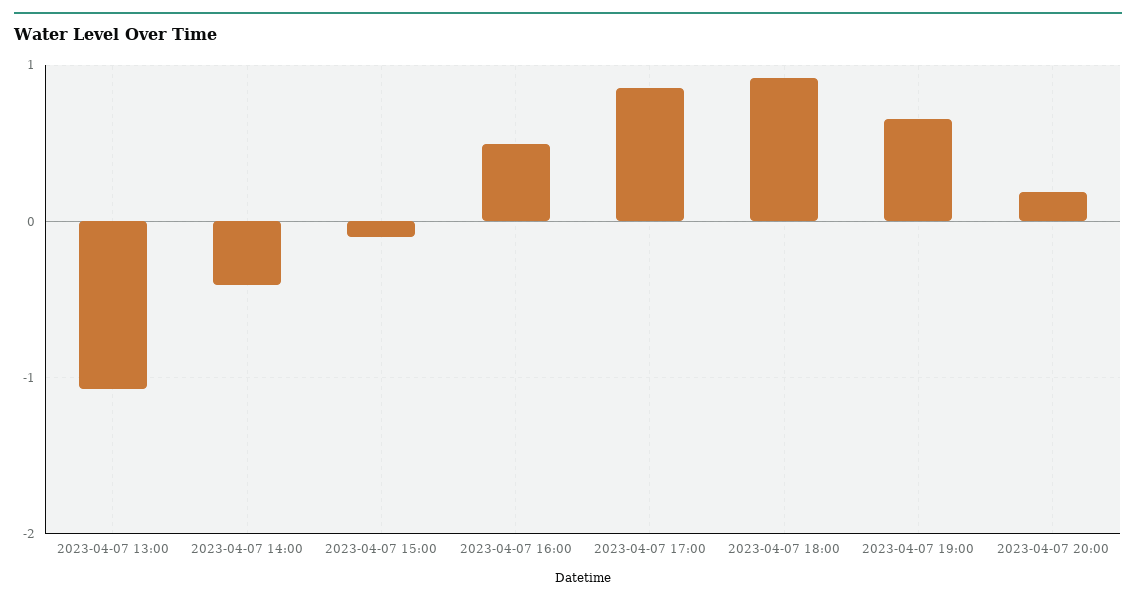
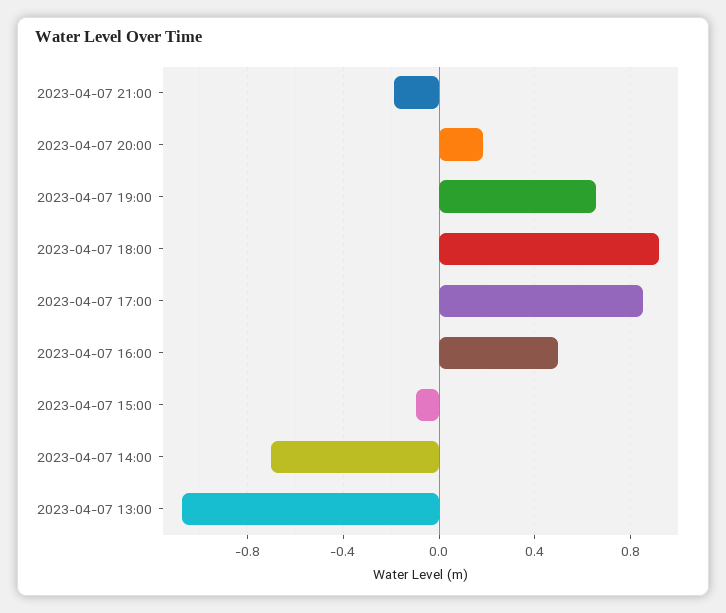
2023-04-07 14:00: -0.4 -> -0.7
2023-04-07 21:00: none -> -0.2

